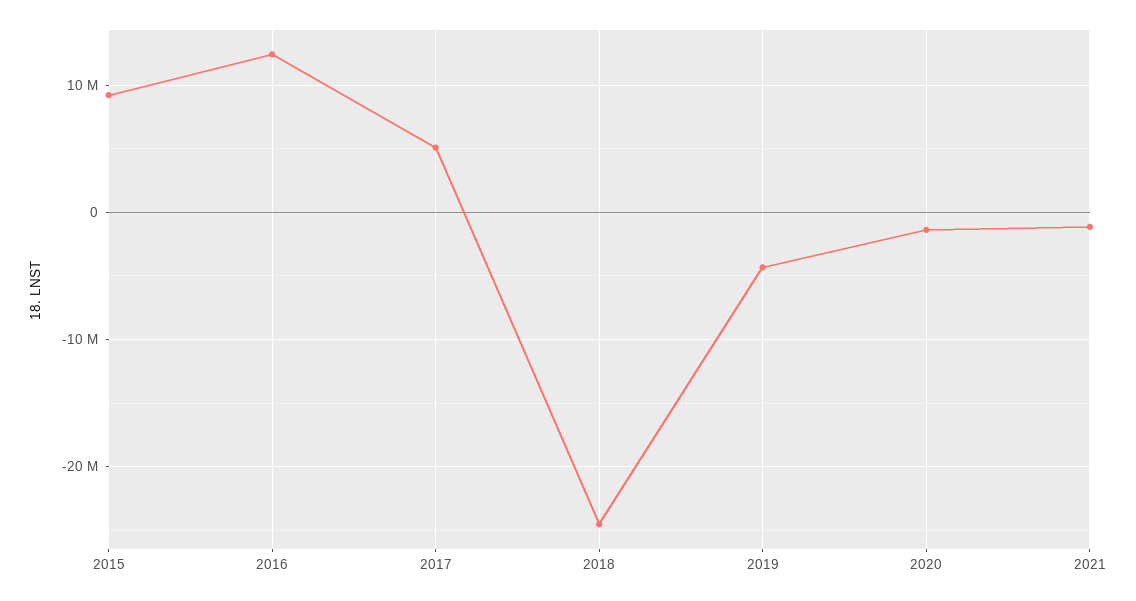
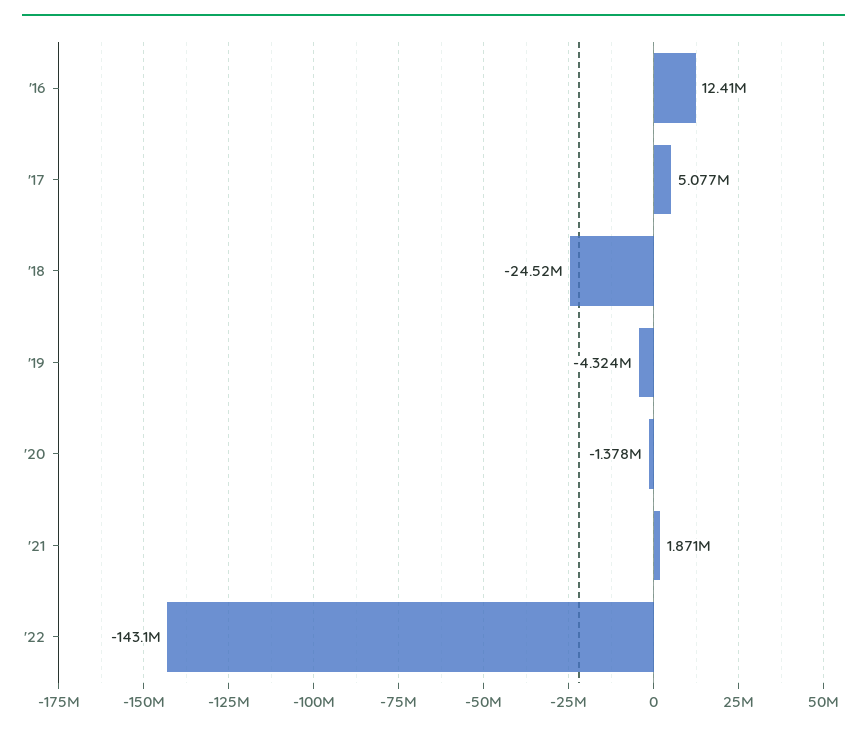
2015: 9000000 -> none
2021: -1000000 -> 1871000
'22: none -> -143100000

